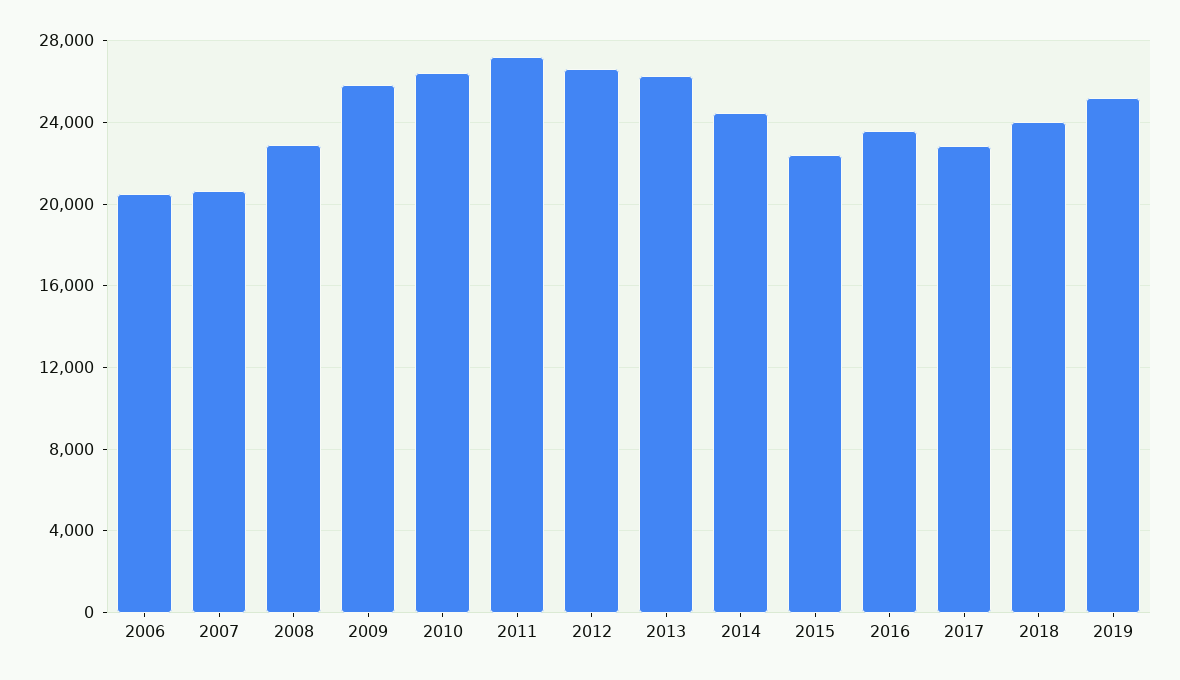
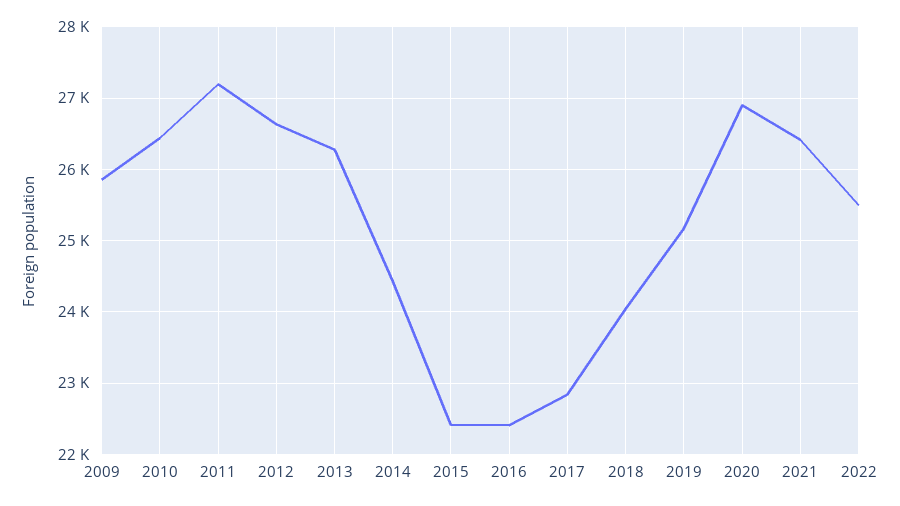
2006: 20500 -> none
2007: 20500 -> none
2008: 23000 -> none
2016: 23500 -> 22400
2020: none -> 26900
2021: none -> 26400
2022: none -> 25500

